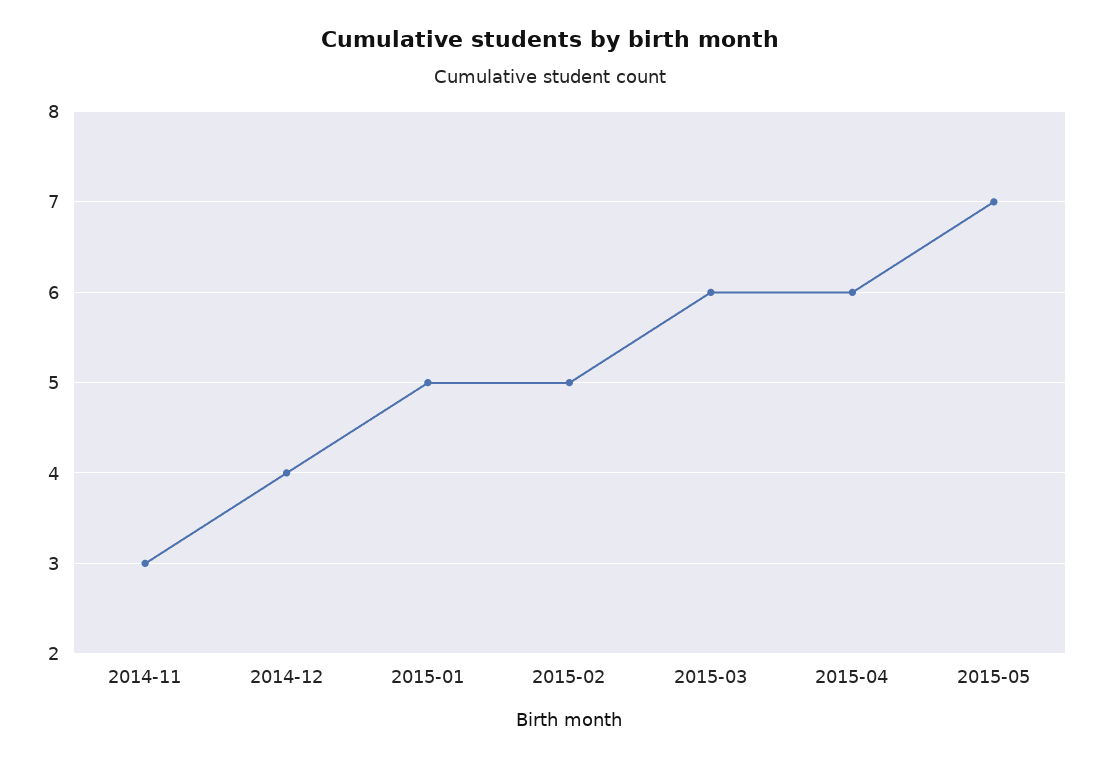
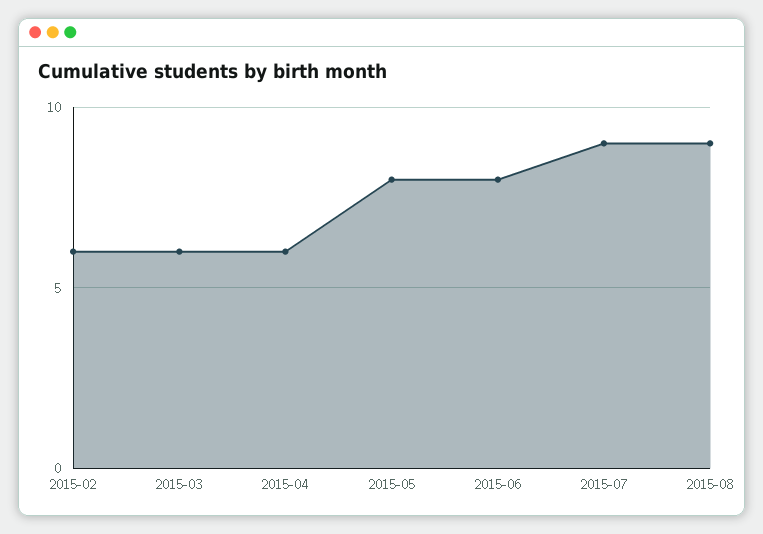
2014-11: 3 -> none
2014-12: 4 -> none
2015-01: 5 -> none
2015-02: 5 -> 6
2015-05: 7 -> 8
2015-06: none -> 8
2015-07: none -> 9
2015-08: none -> 9

